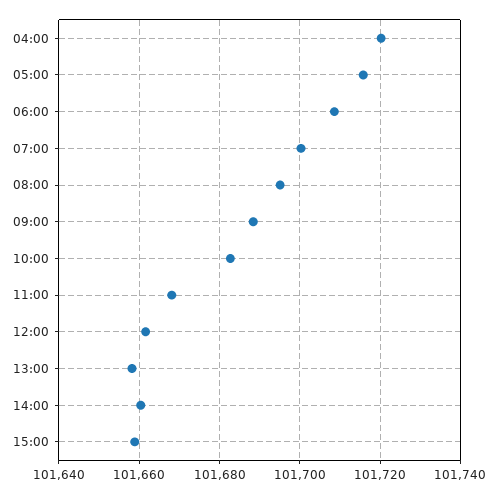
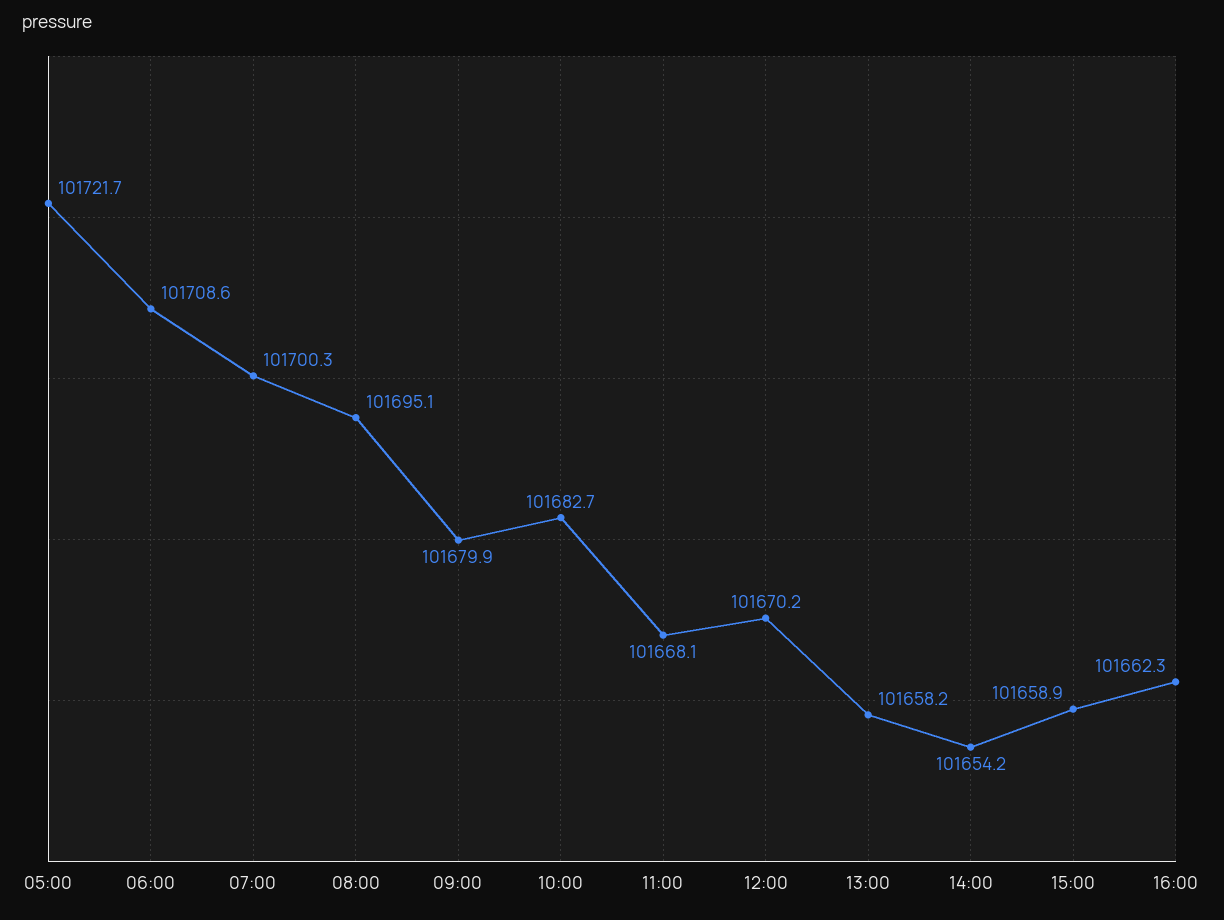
04:00: 101720 -> none
05:00: 101716 -> 101721.7
09:00: 101688 -> 101679.9
12:00: 101662 -> 101670.2
14:00: 101660 -> 101654.2
16:00: none -> 101662.3

